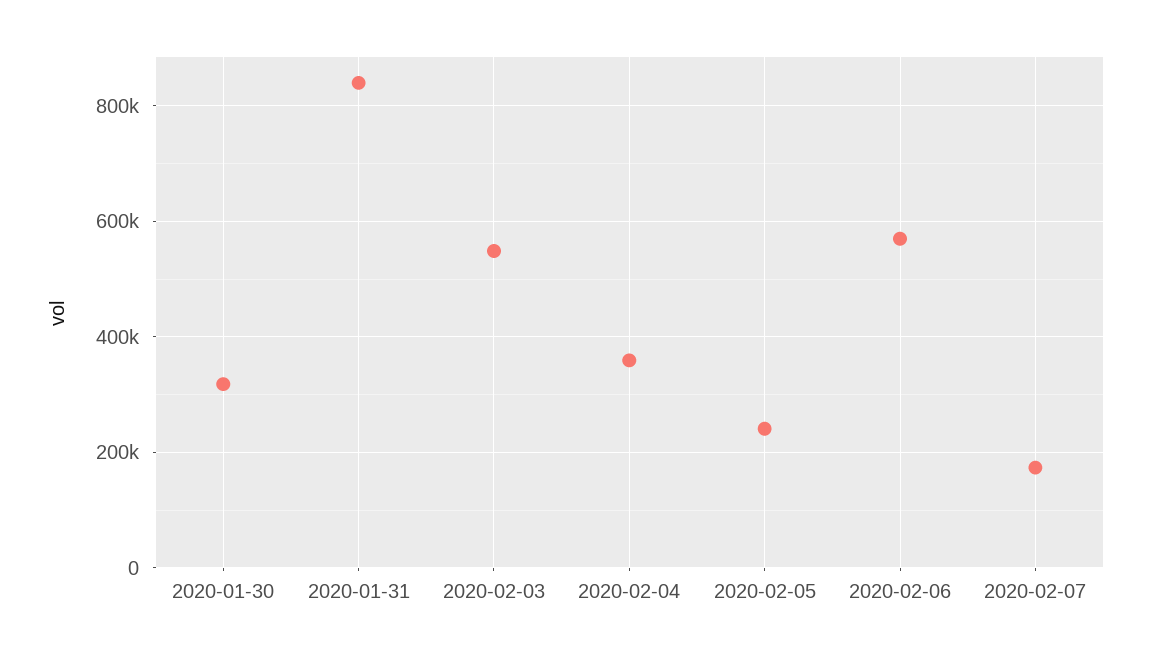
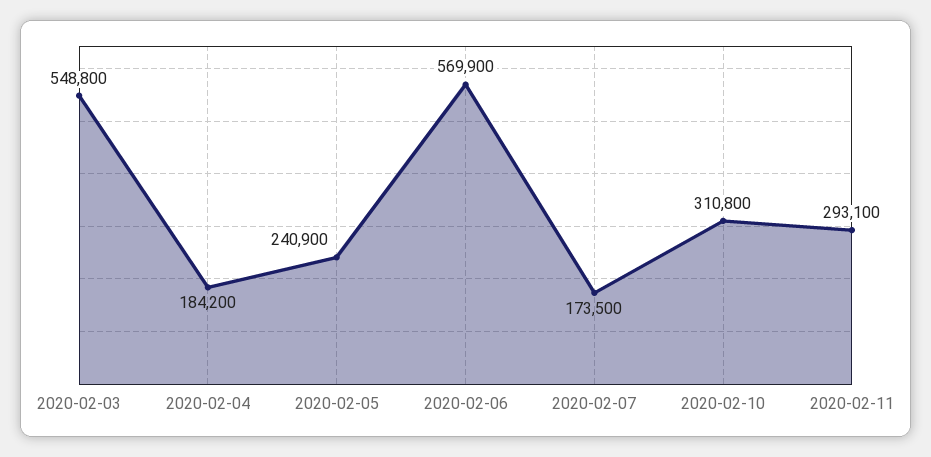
2020-01-30: 320000 -> none
2020-01-31: 840000 -> none
2020-02-04: 360000 -> 184200
2020-02-10: none -> 310800
2020-02-11: none -> 293100

